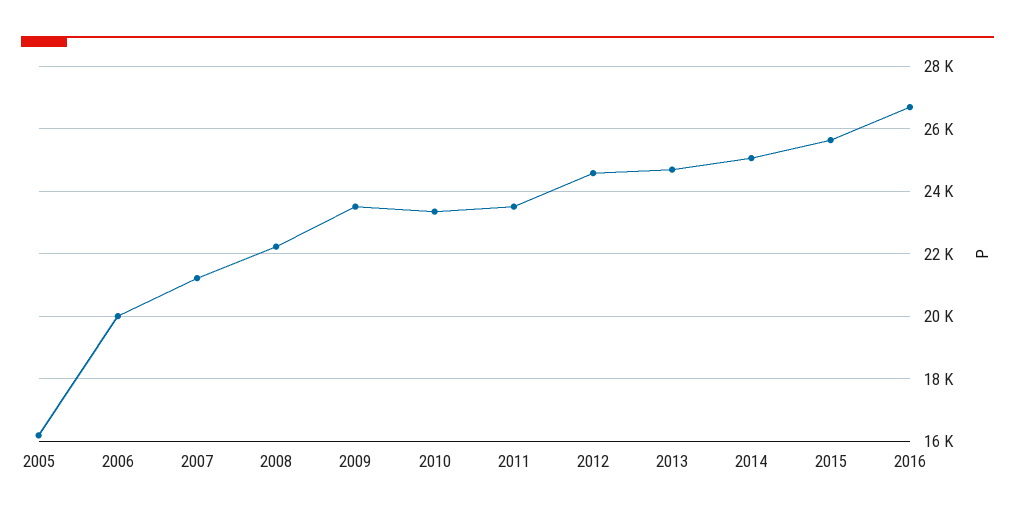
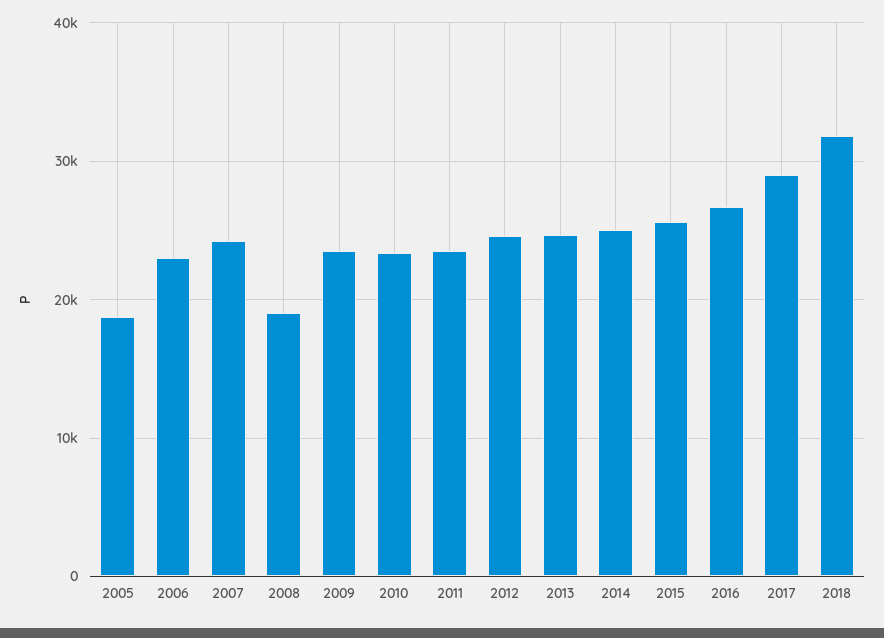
2005: 16200 -> 19000
2006: 20000 -> 23000
2007: 21200 -> 24000
2008: 22200 -> 19000
2017: none -> 29000
2018: none -> 32000

